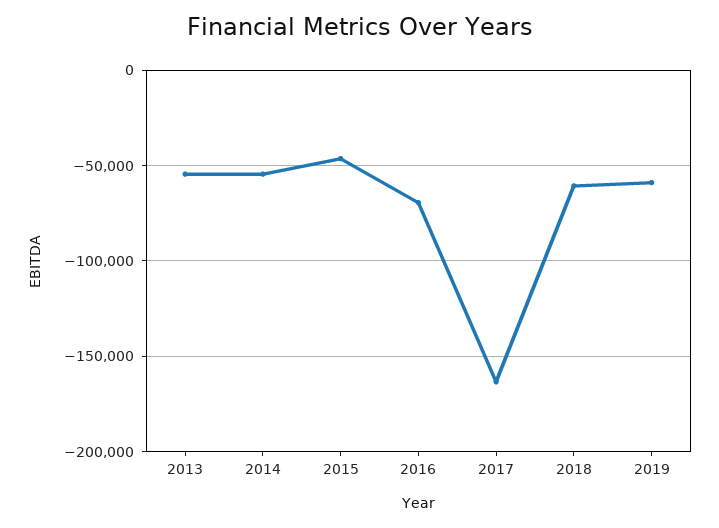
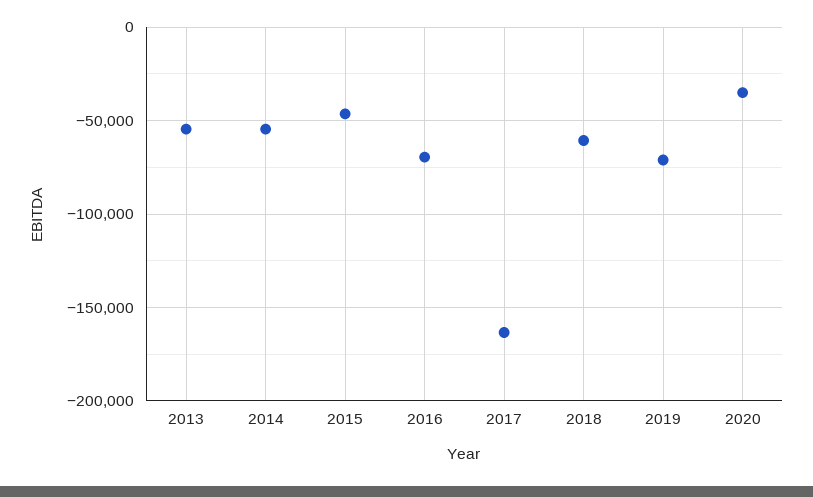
2019: -60000 -> -70000
2020: none -> -35000

